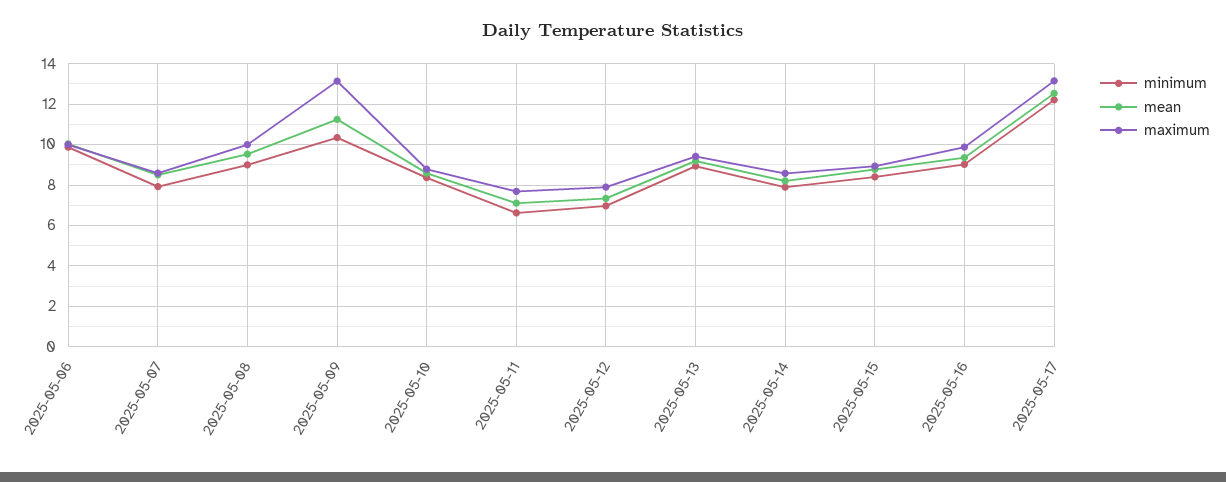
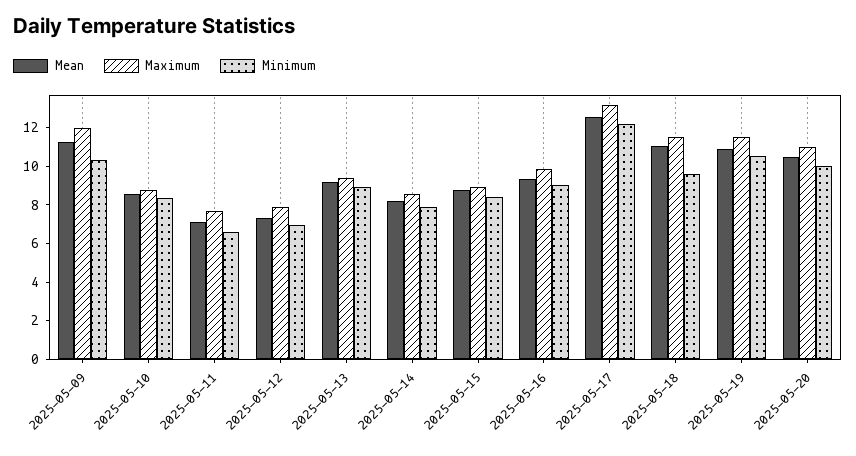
minimum, 2025-05-06: 10 -> none
mean, 2025-05-06: 10 -> none
maximum, 2025-05-06: 10 -> none
minimum, 2025-05-07: 8 -> none
mean, 2025-05-07: 8.5 -> none
maximum, 2025-05-07: 8.5 -> none
minimum, 2025-05-08: 9 -> none
mean, 2025-05-08: 9.5 -> none
maximum, 2025-05-08: 10 -> none
maximum, 2025-05-09: 13 -> 12
mean, 2025-05-18: none -> 11
maximum, 2025-05-18: none -> 11.5
minimum, 2025-05-18: none -> 9.5
mean, 2025-05-19: none -> 11
maximum, 2025-05-19: none -> 11.5
minimum, 2025-05-19: none -> 10.5
mean, 2025-05-20: none -> 10.5
maximum, 2025-05-20: none -> 11
minimum, 2025-05-20: none -> 10

